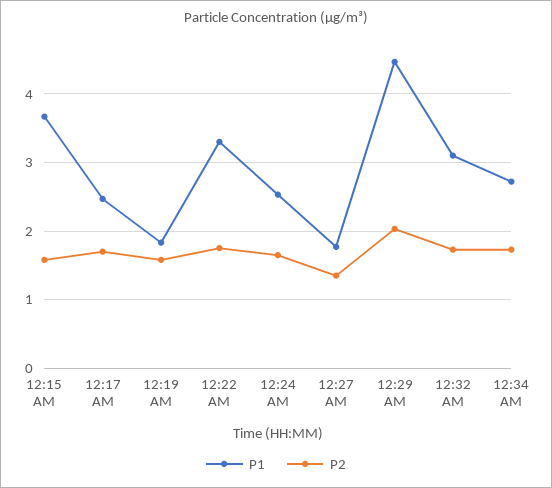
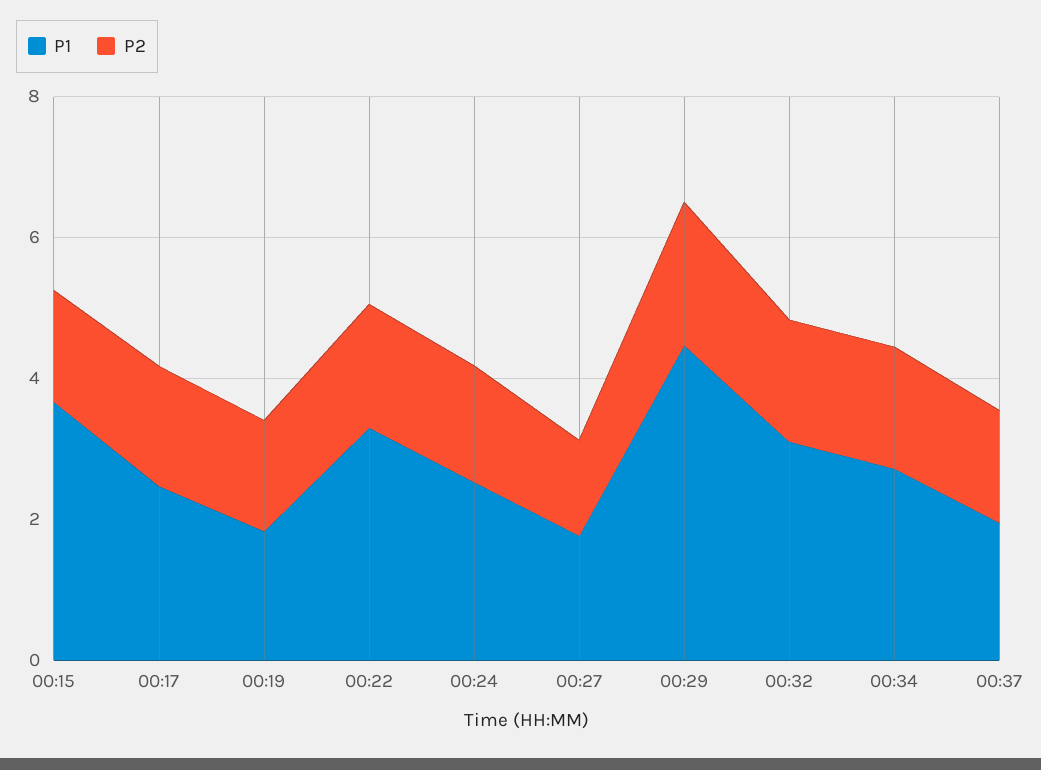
P1, 00:37: none -> 2
P2, 00:37: none -> 1.5

